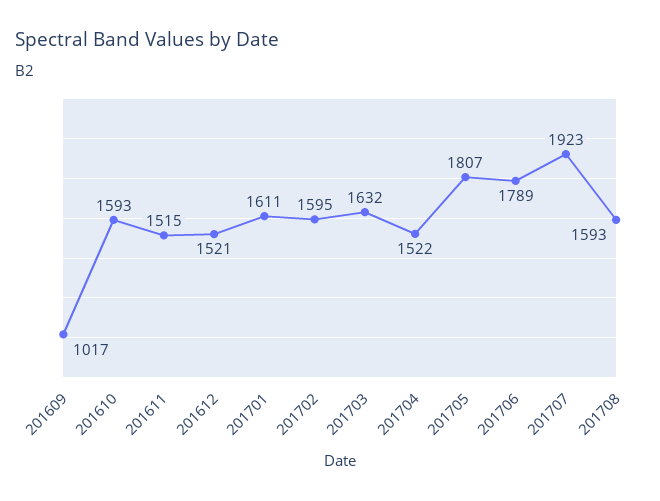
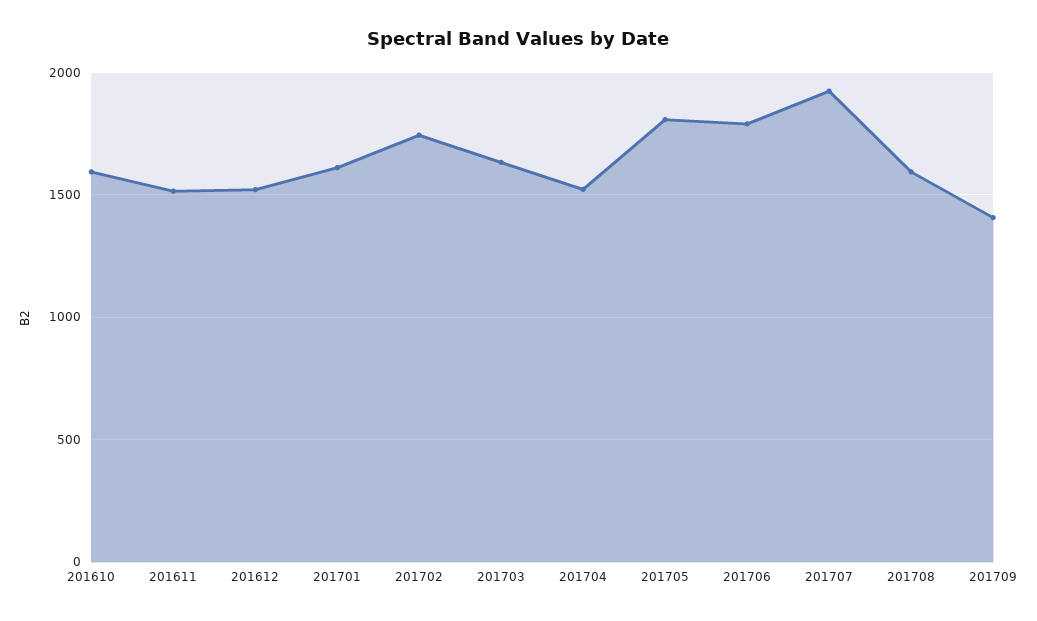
201609: 1017 -> none
201702: 1595 -> 1750
201709: none -> 1400

